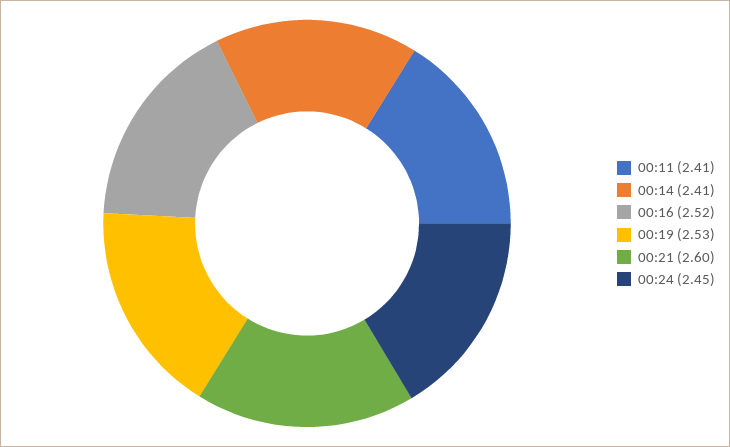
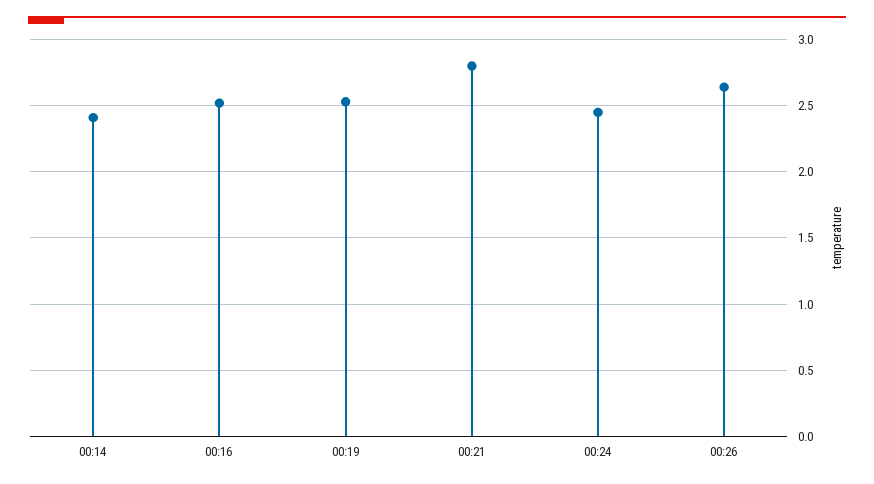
00:11: 2.41 -> none
00:21: 2.6 -> 2.8
00:26: none -> 2.65

